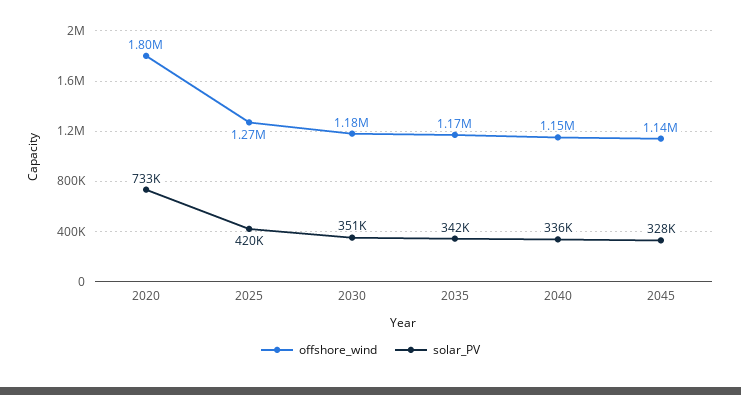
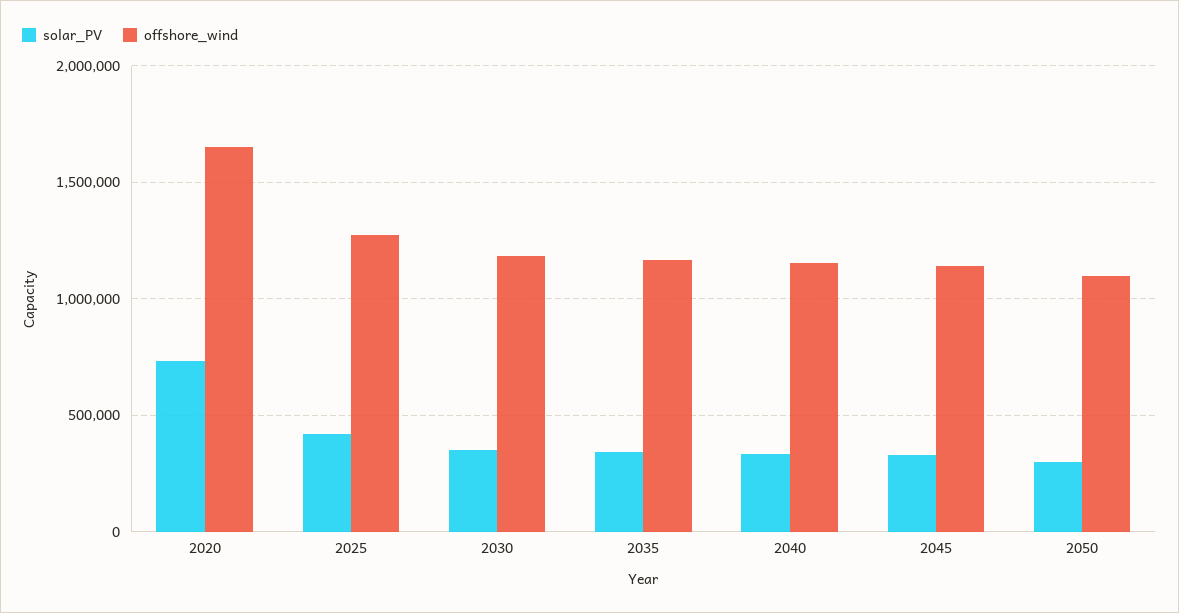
offshore_wind, 2020: 1800000 -> 1650000
solar_PV, 2050: none -> 300000
offshore_wind, 2050: none -> 1100000

